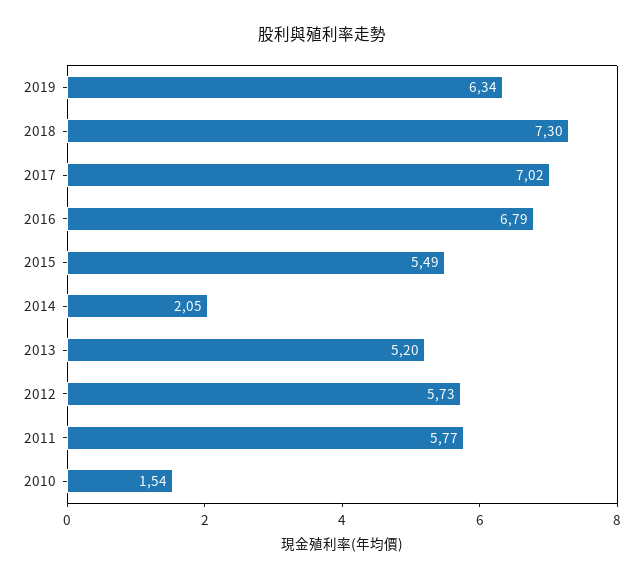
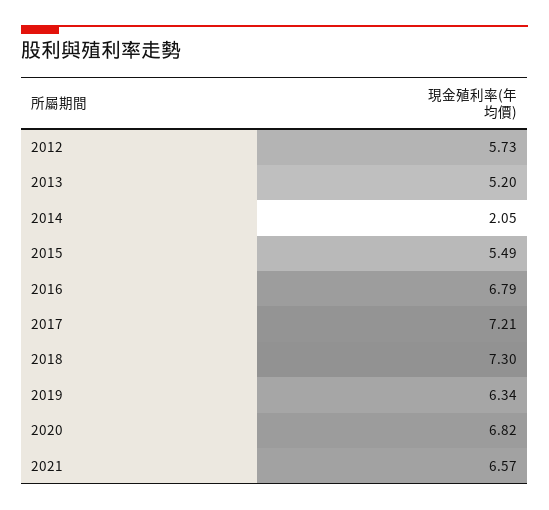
2017: 7.02 -> 7.21
2011: 5.77 -> none
2010: 1.54 -> none
2020: none -> 6.82
2021: none -> 6.57

